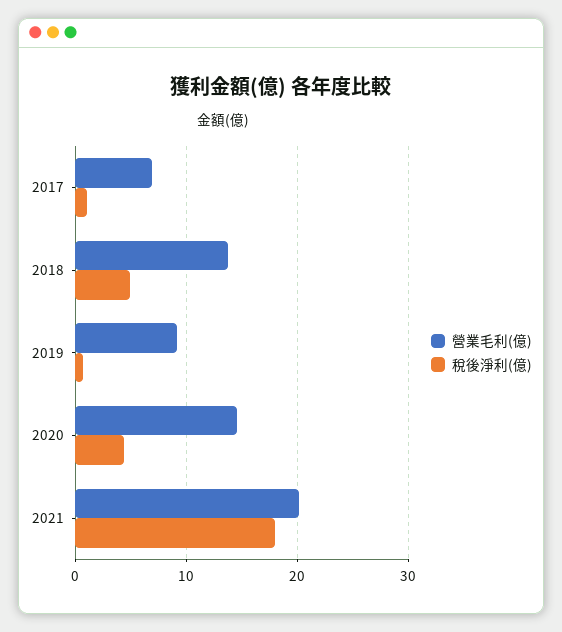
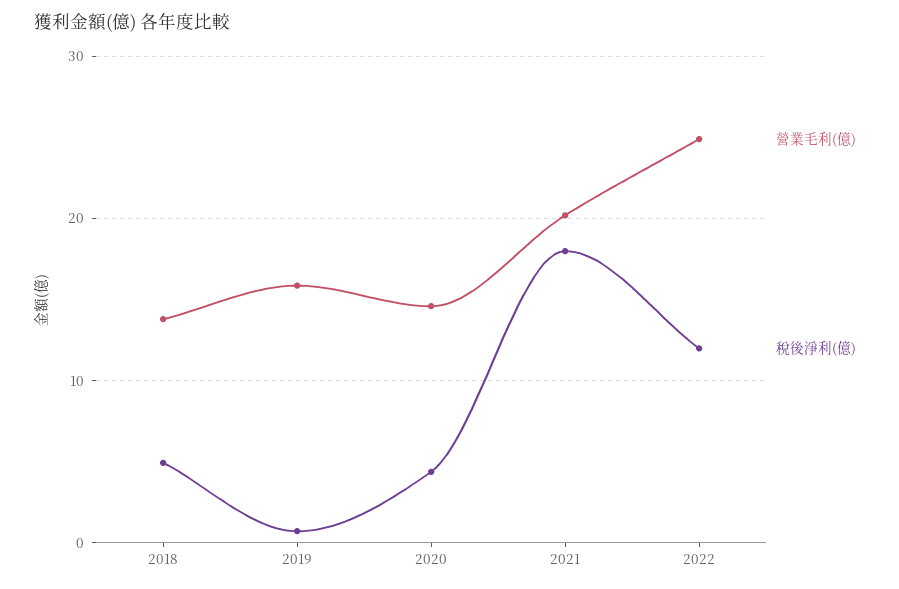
營業毛利(億), 2017: 7 -> none
稅後淨利(億), 2017: 1 -> none
營業毛利(億), 2019: 9 -> 16
營業毛利(億), 2022: none -> 25
稅後淨利(億), 2022: none -> 12

